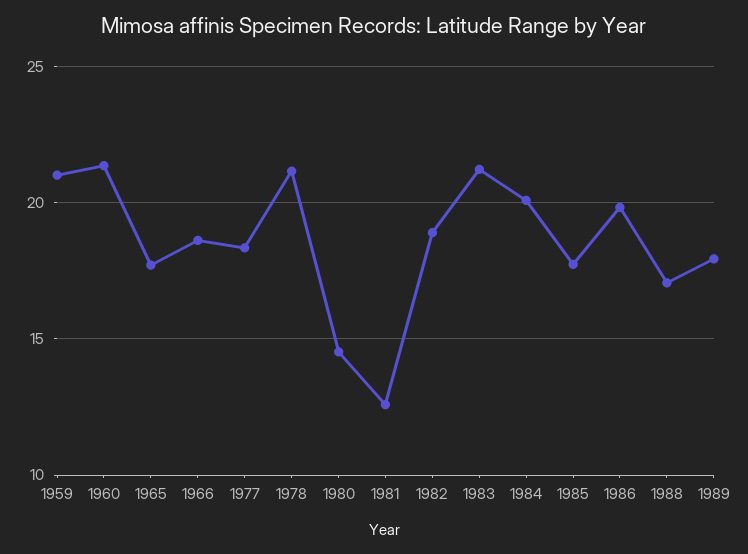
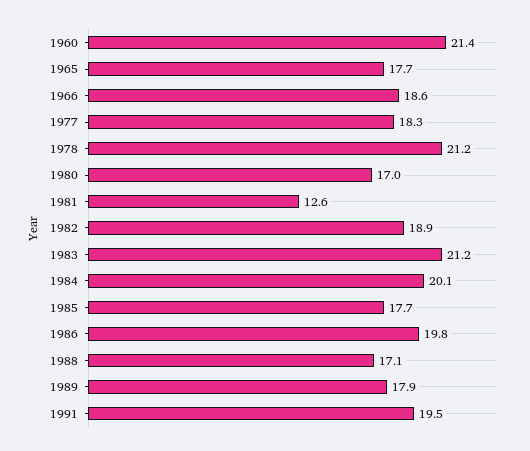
1959: 21 -> none
1980: 14.5 -> 17
1991: none -> 19.5

